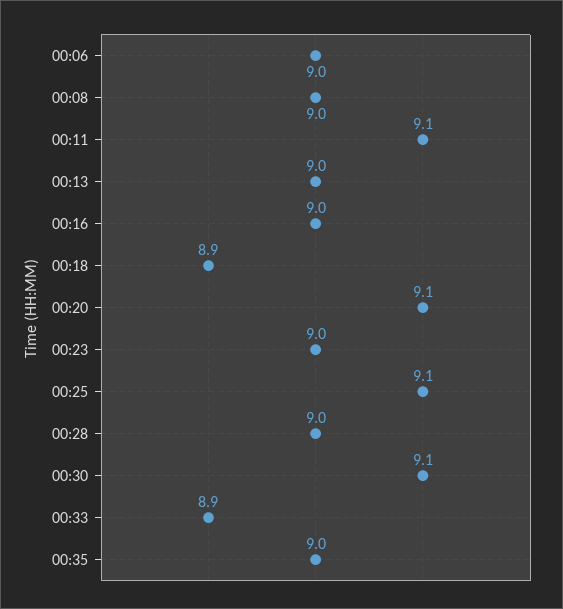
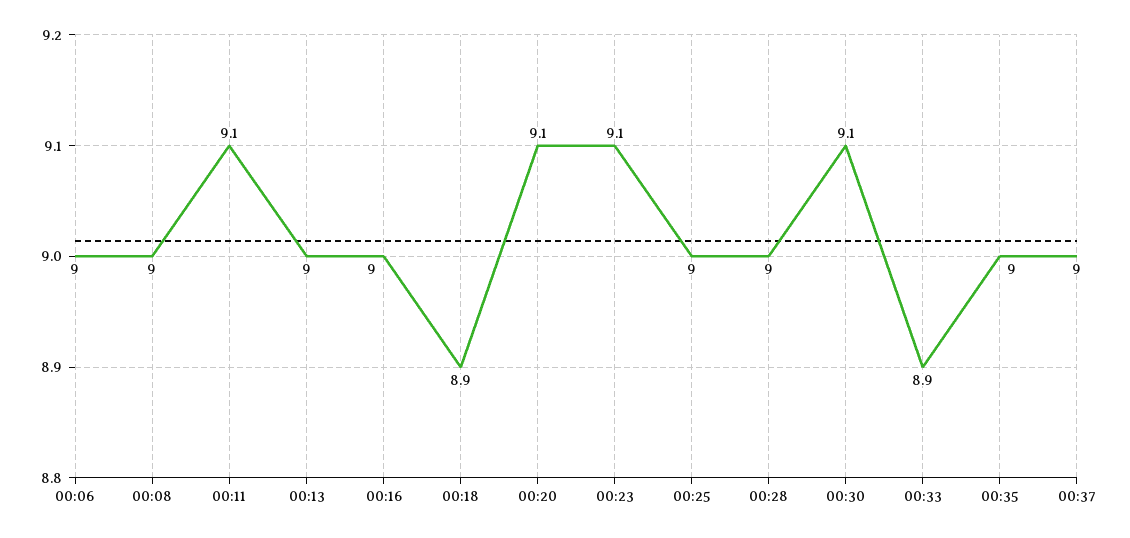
00:23: 9 -> 9.1
00:25: 9.1 -> 9
00:37: none -> 9

